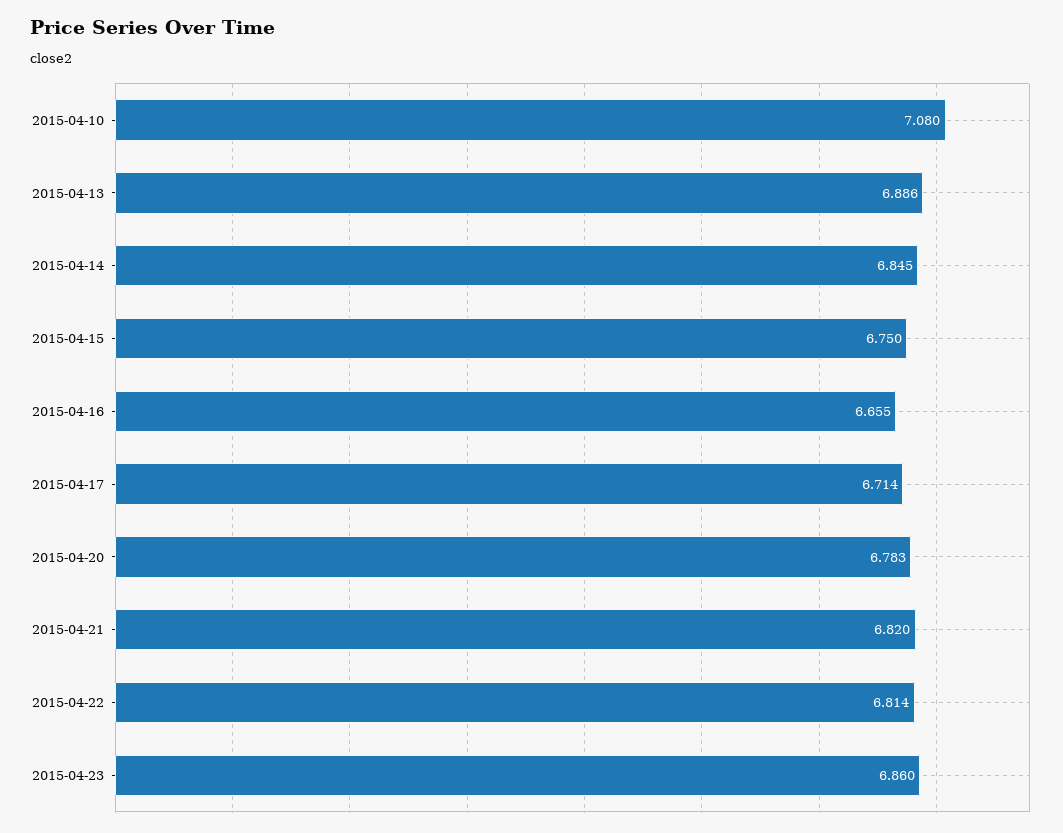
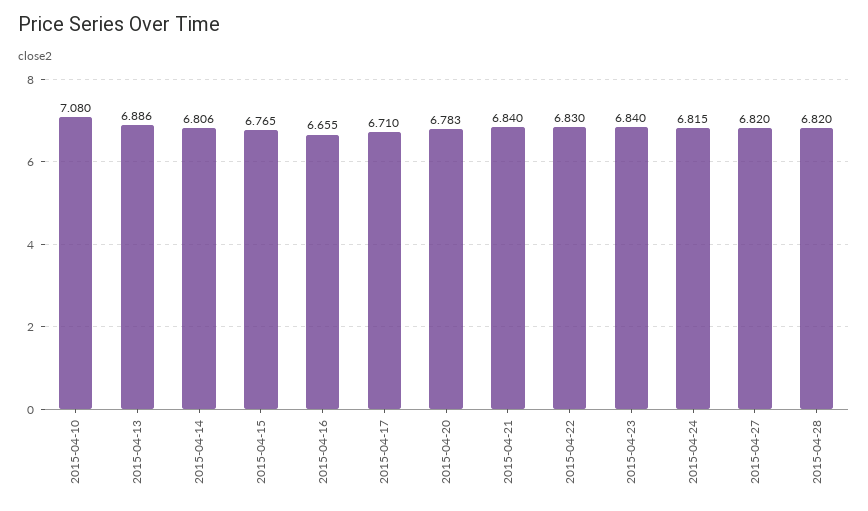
2015-04-14: 6.845 -> 6.806
2015-04-15: 6.75 -> 6.765
2015-04-17: 6.714 -> 6.71
2015-04-21: 6.82 -> 6.84
2015-04-22: 6.814 -> 6.83
2015-04-23: 6.86 -> 6.84
2015-04-24: none -> 6.815
2015-04-27: none -> 6.82
2015-04-28: none -> 6.82

